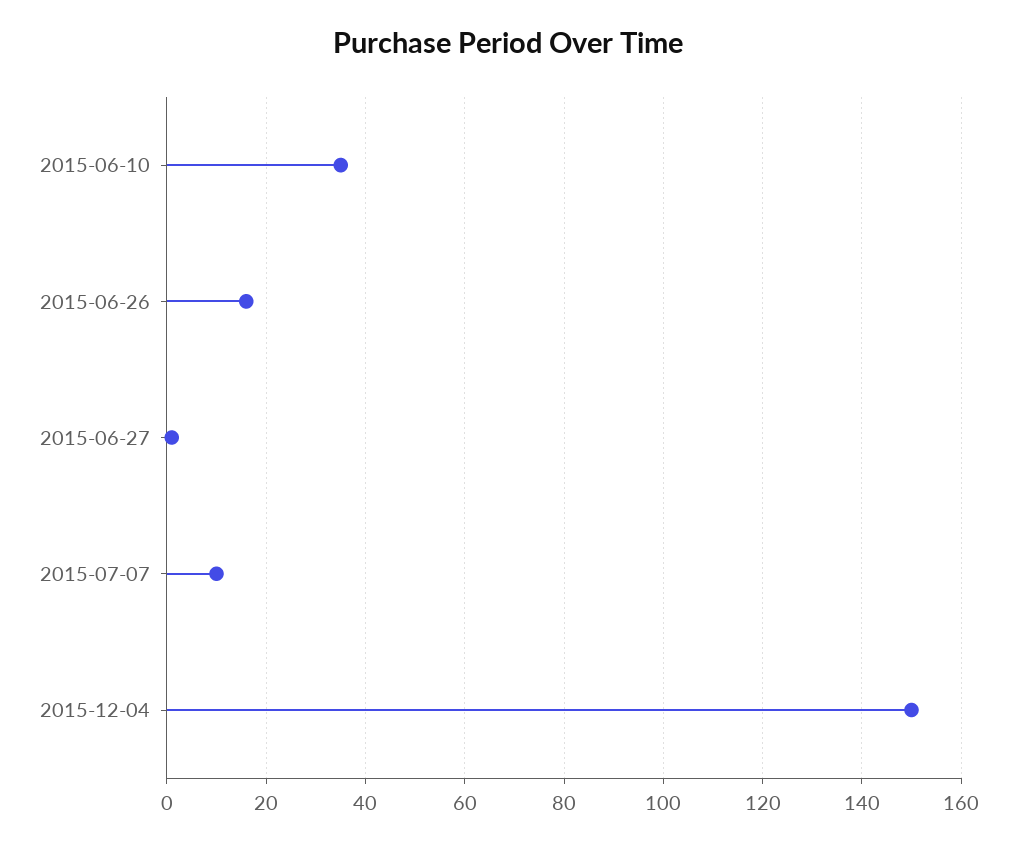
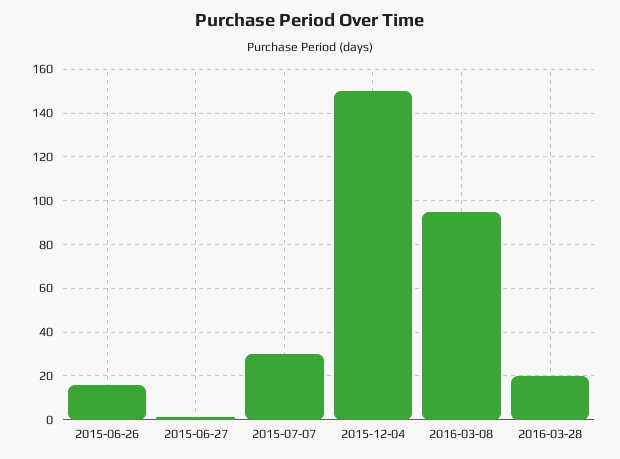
2015-06-10: 35 -> none
2015-07-07: 10 -> 30
2016-03-08: none -> 95
2016-03-28: none -> 20

